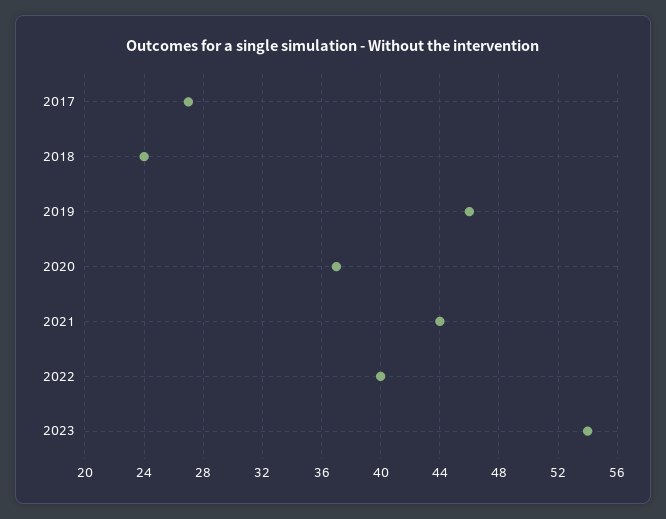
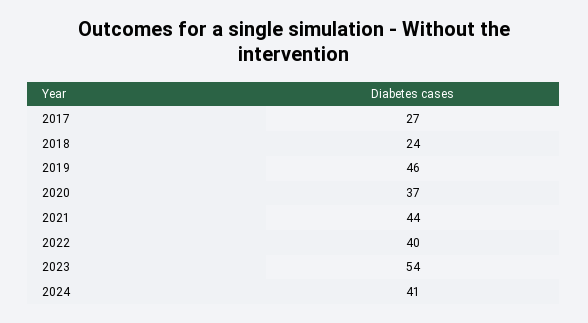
2024: none -> 41

